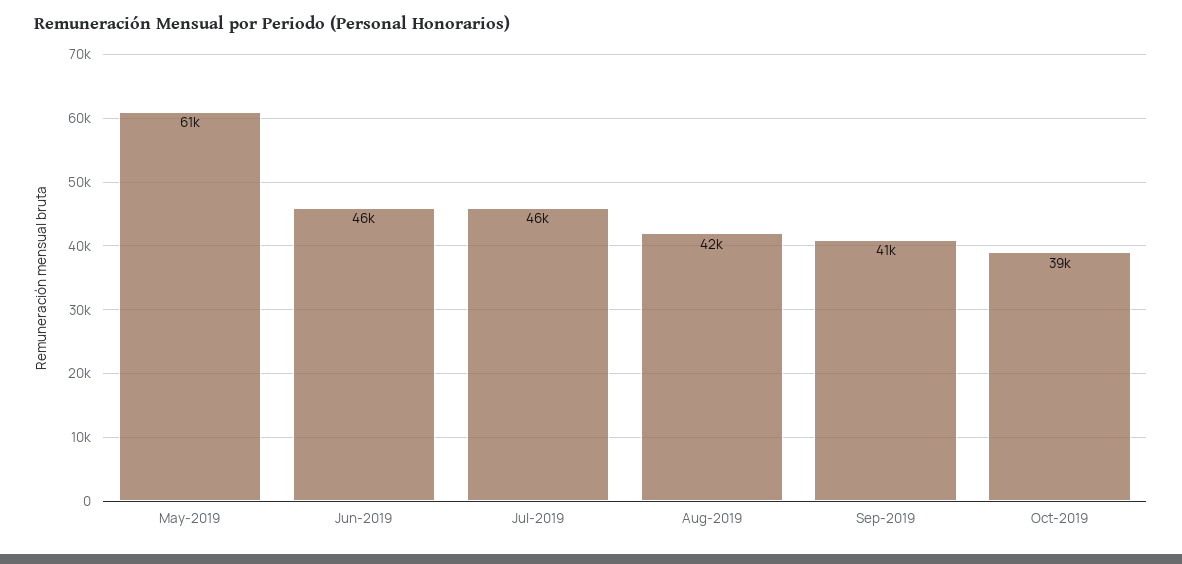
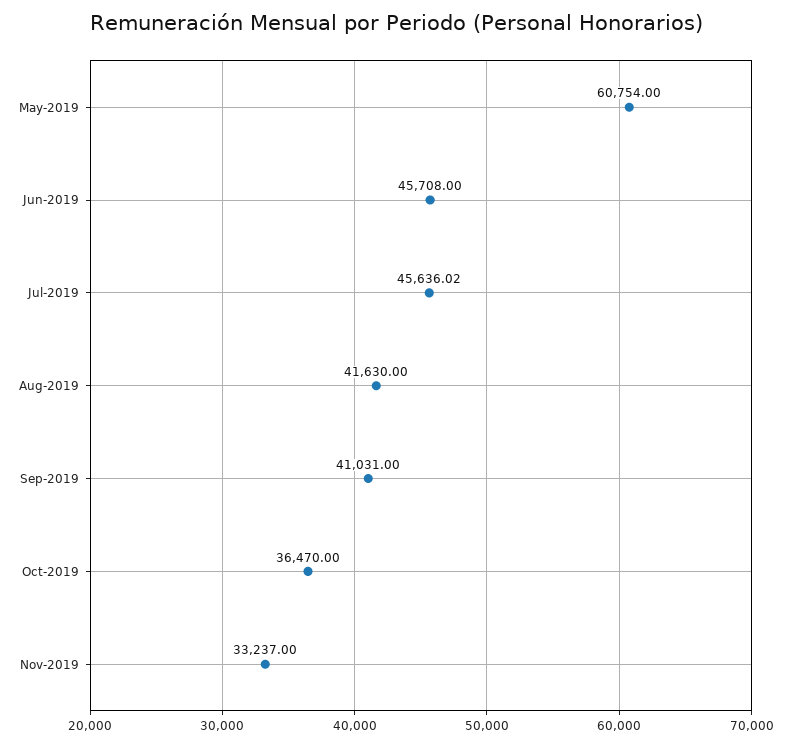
Oct-2019: 39000 -> 36470
Nov-2019: none -> 33237

